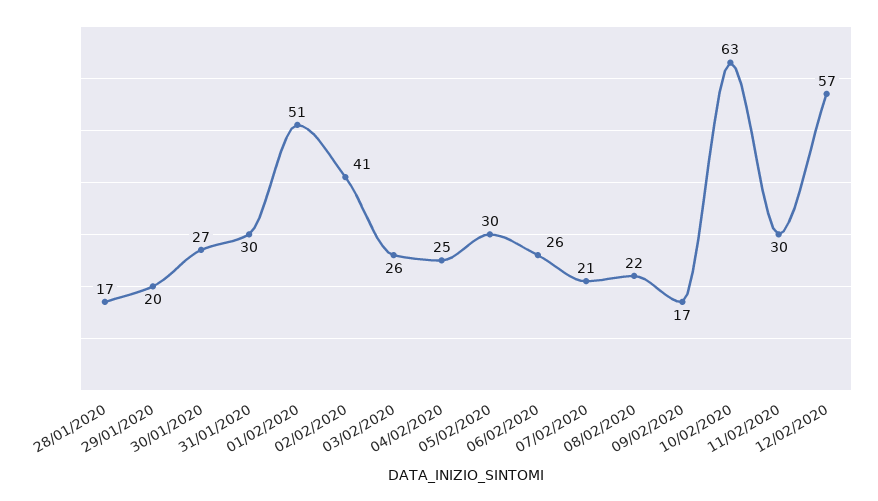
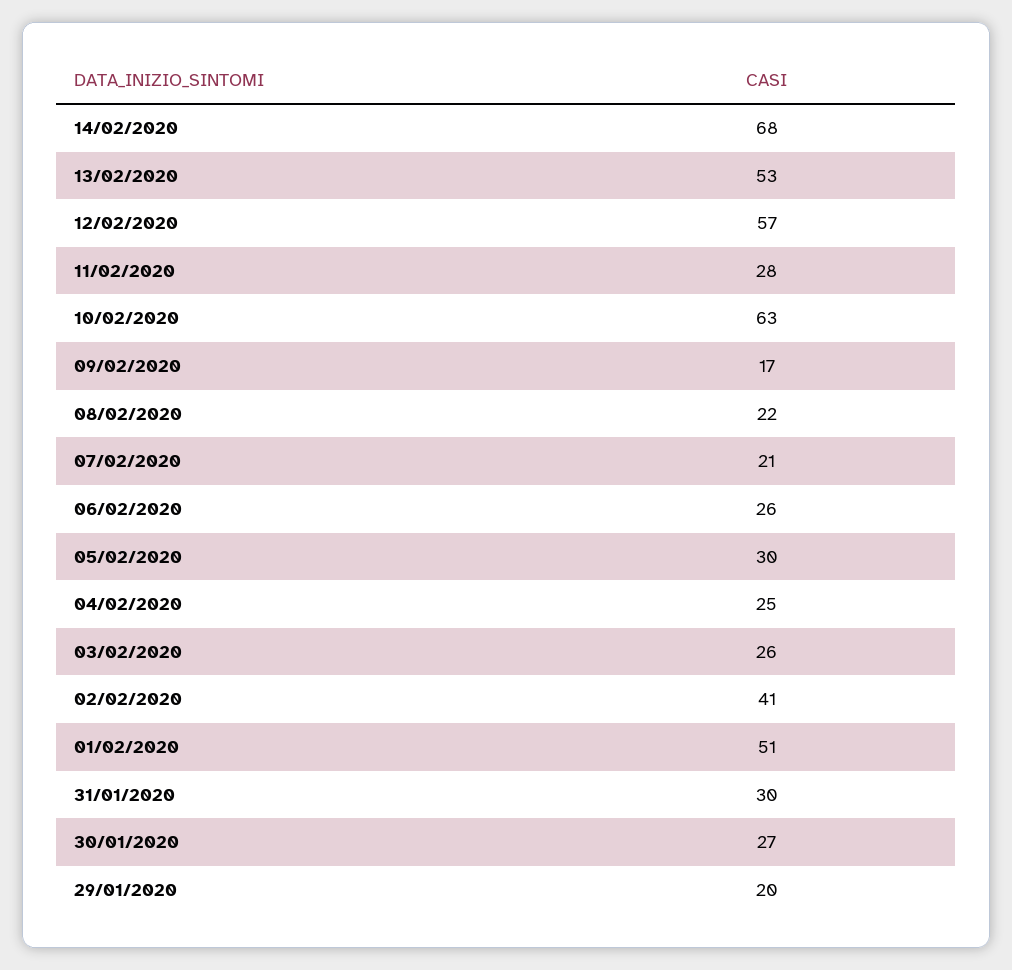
28/01/2020: 17 -> none
11/02/2020: 30 -> 28
14/02/2020: none -> 68
13/02/2020: none -> 53

